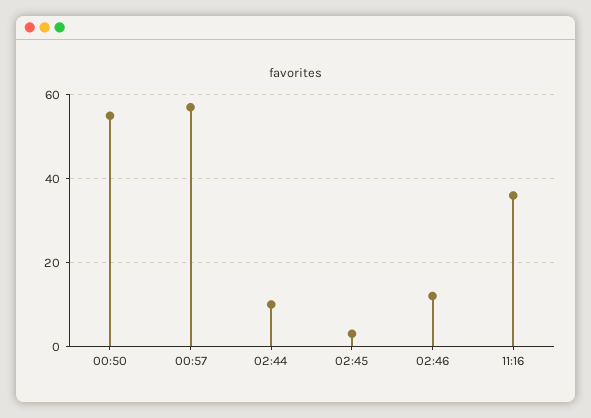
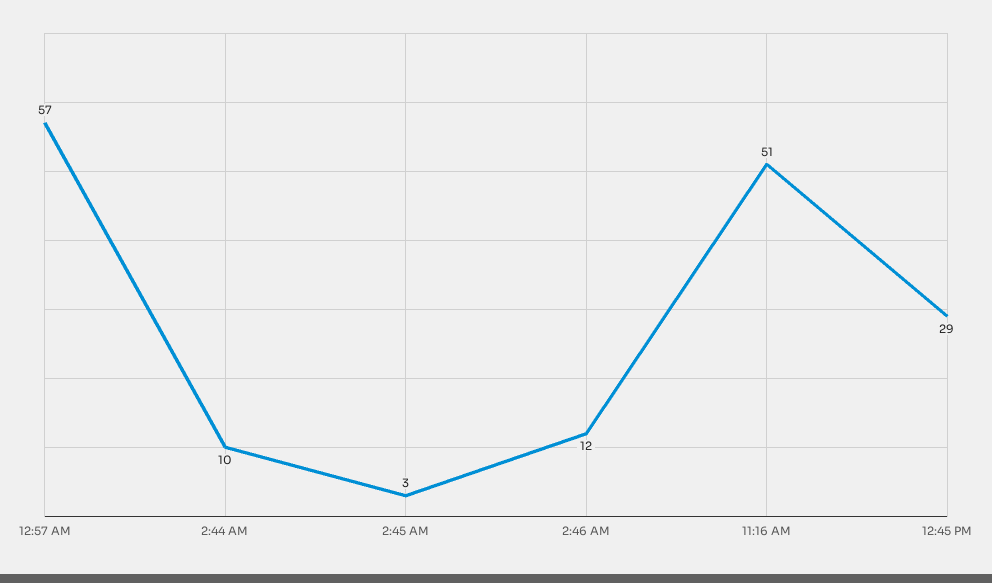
00:50: 55 -> none
11:16: 35 -> 51
12:45 PM: none -> 29

